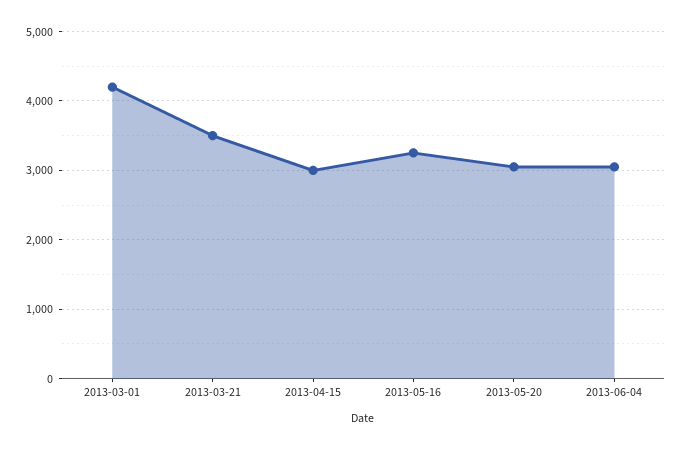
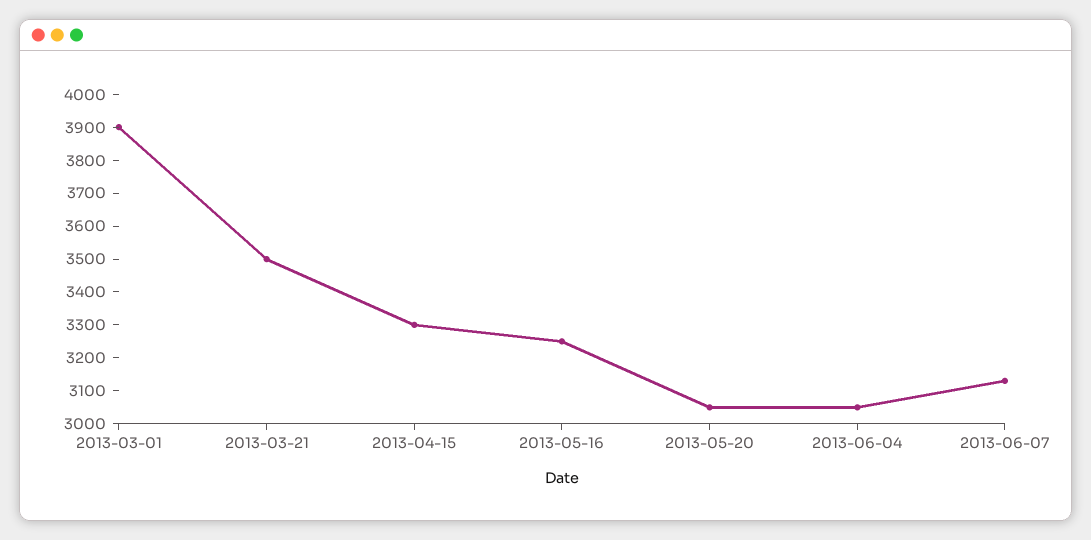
2013-03-01: 4200 -> 3900
2013-04-15: 3000 -> 3300
2013-06-07: none -> 3125

